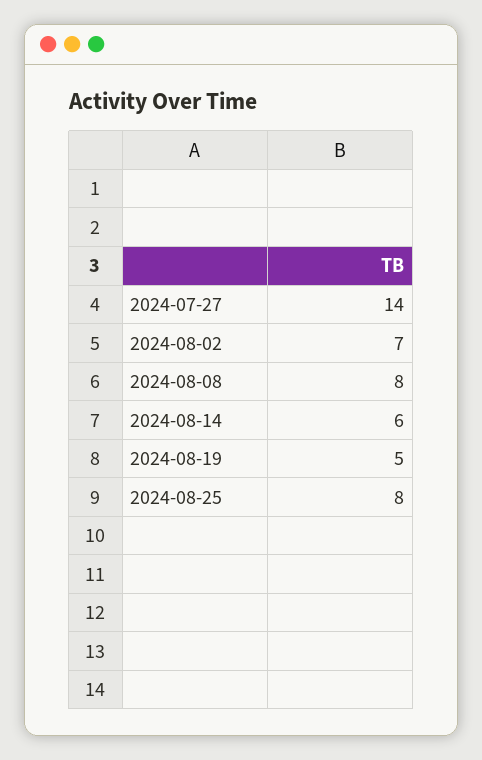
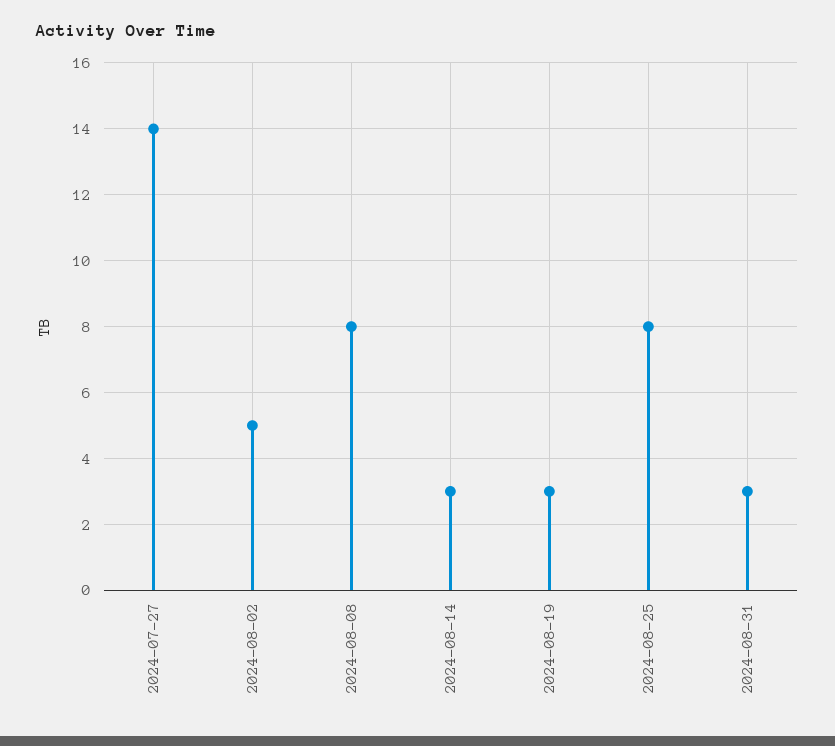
2024-08-02: 7 -> 5
2024-08-14: 6 -> 3
2024-08-19: 5 -> 3
2024-08-31: none -> 3

